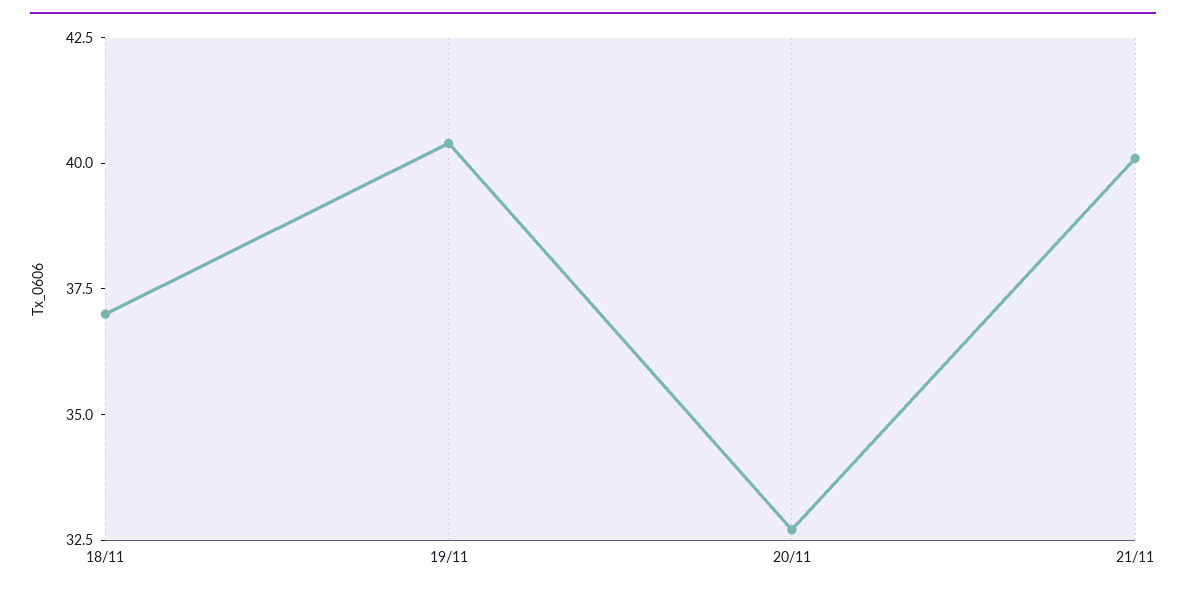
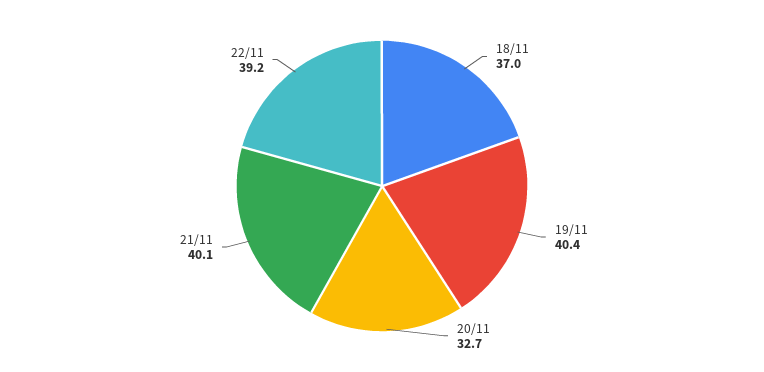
22/11: none -> 39.2

